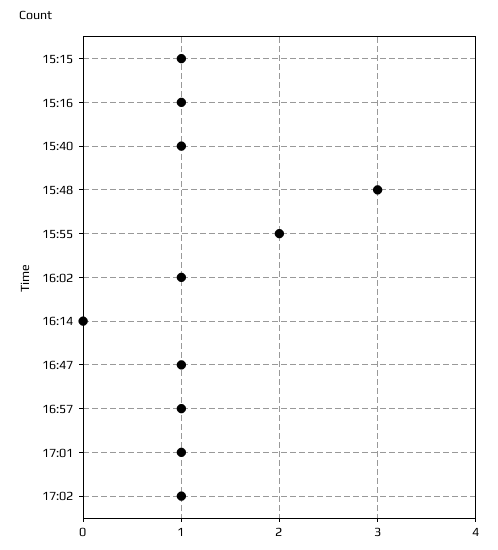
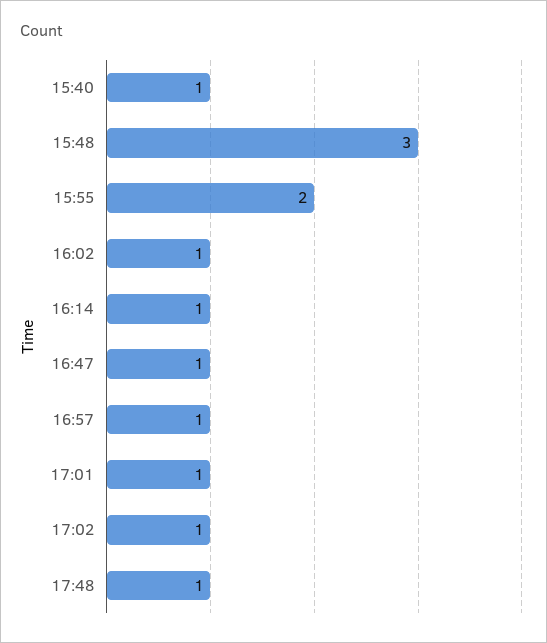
15:15: 1 -> none
15:16: 1 -> none
16:14: 0 -> 1
17:48: none -> 1

